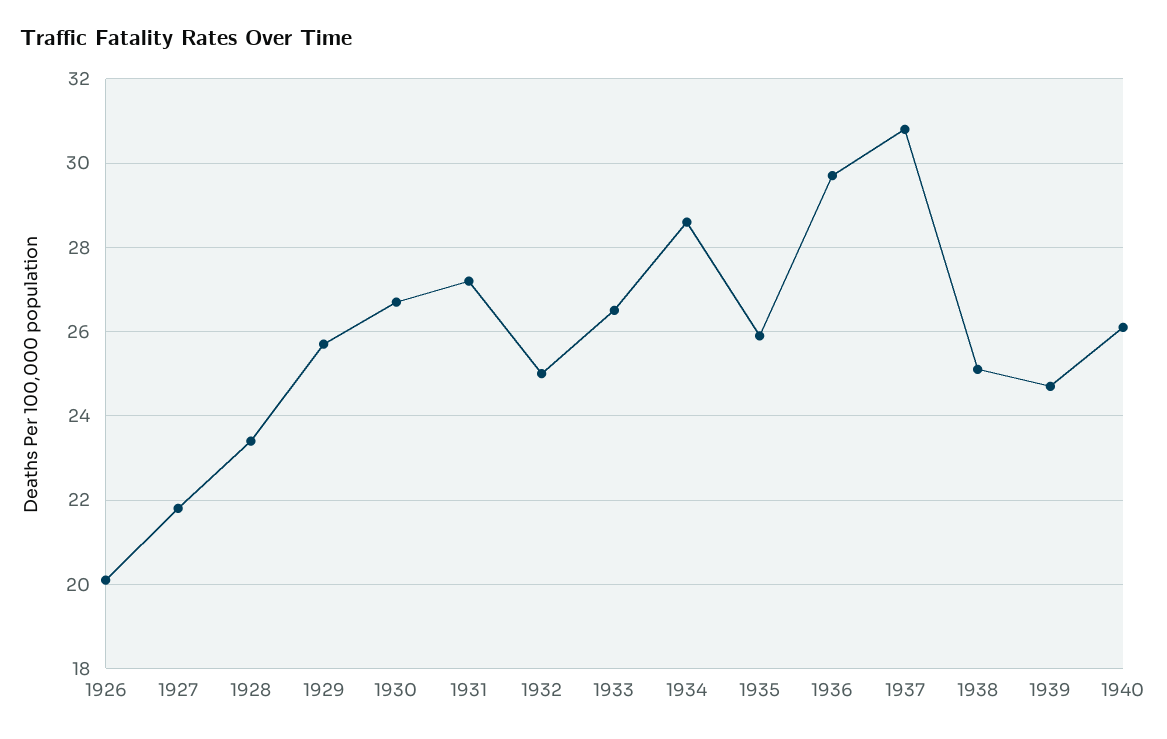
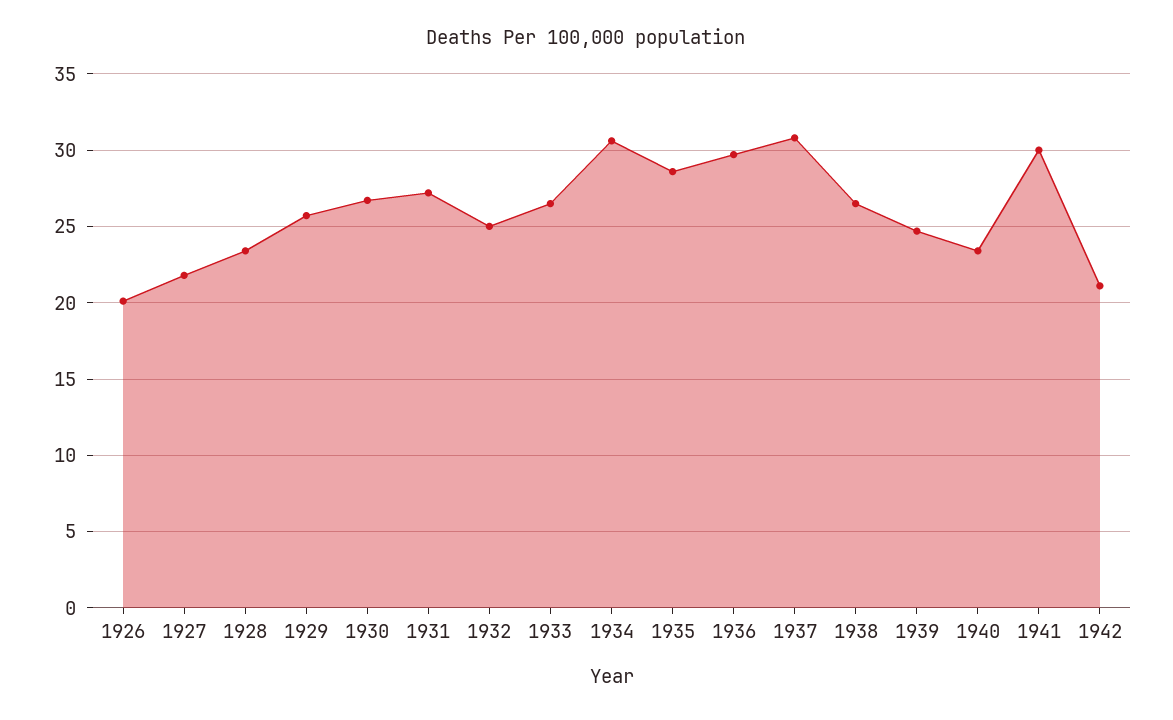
1934: 28.5 -> 30.5
1935: 26 -> 28.5
1938: 25 -> 26.5
1940: 26 -> 23.5
1941: none -> 30
1942: none -> 21

